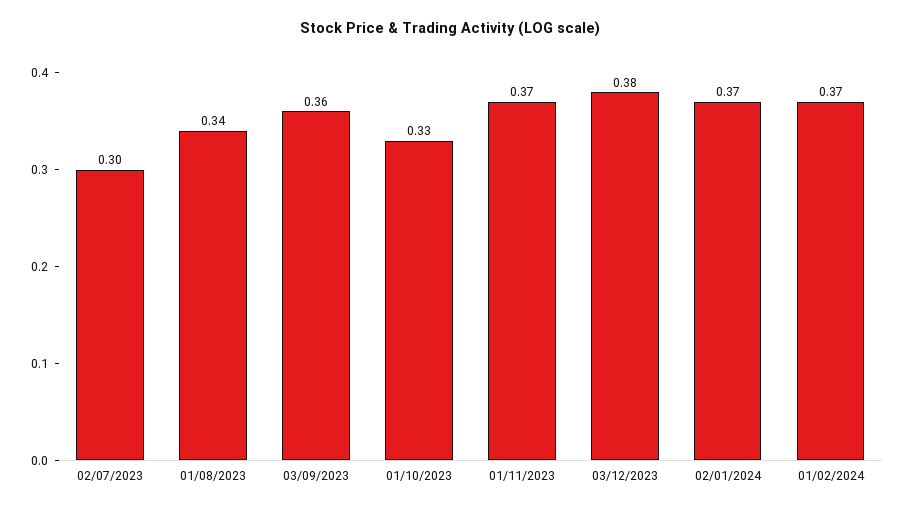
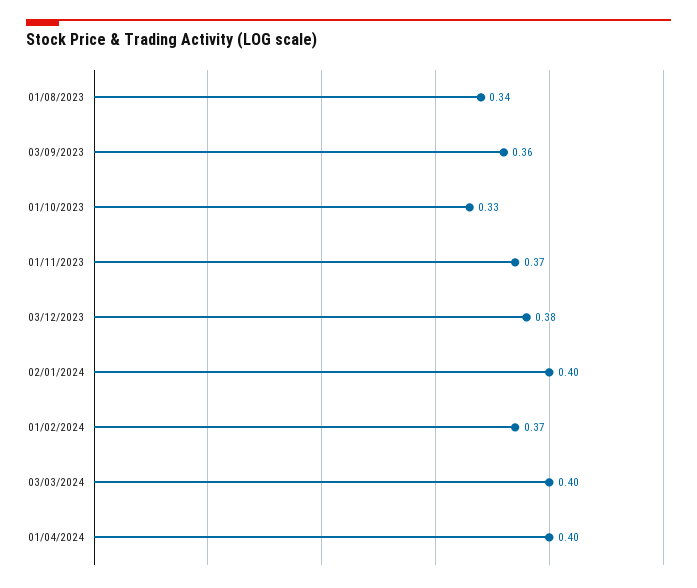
02/07/2023: 0.3 -> none
02/01/2024: 0.37 -> 0.4
03/03/2024: none -> 0.4
01/04/2024: none -> 0.4

